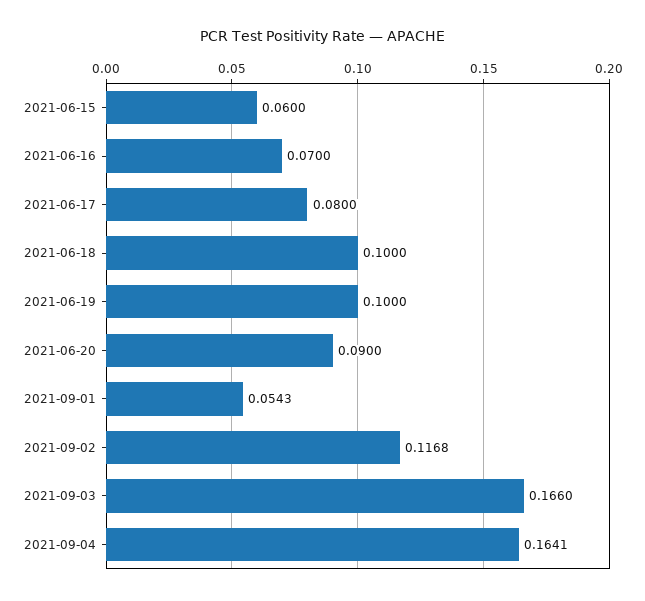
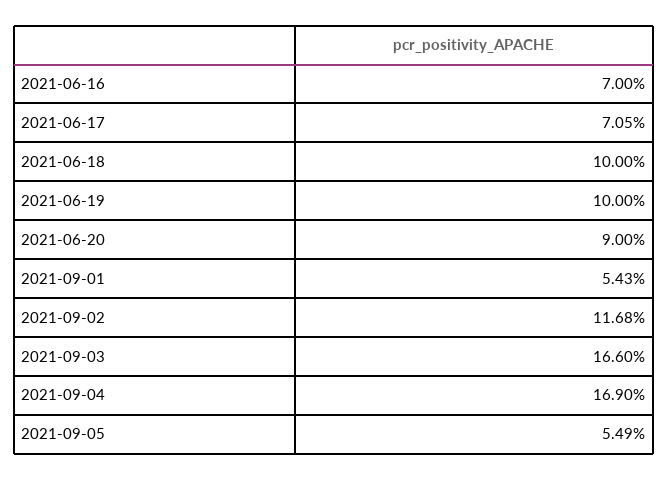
2021-06-15: 0.06 -> none
2021-06-17: 0.08 -> 0.0705
2021-09-04: 0.1641 -> 0.169
2021-09-05: none -> 0.0549

